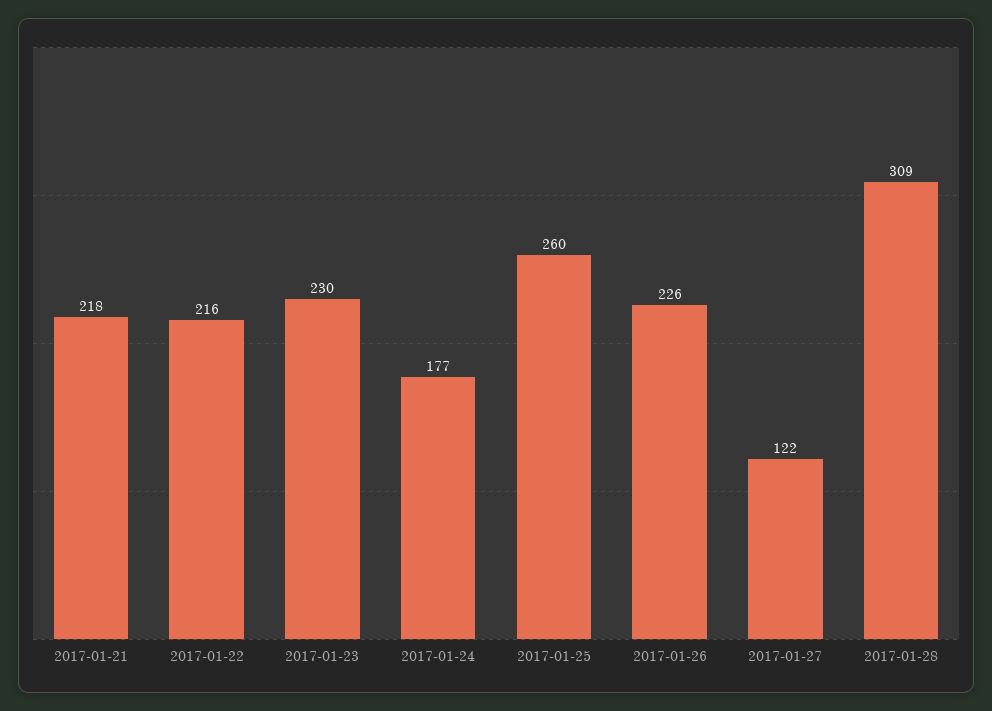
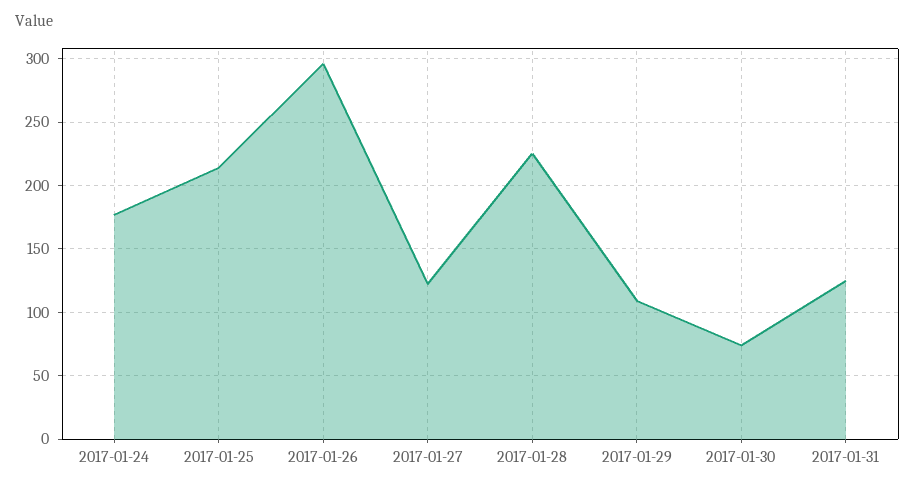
2017-01-21: 218 -> none
2017-01-22: 216 -> none
2017-01-23: 230 -> none
2017-01-25: 260 -> 215
2017-01-26: 226 -> 295
2017-01-28: 309 -> 225
2017-01-29: none -> 110
2017-01-30: none -> 75
2017-01-31: none -> 125

